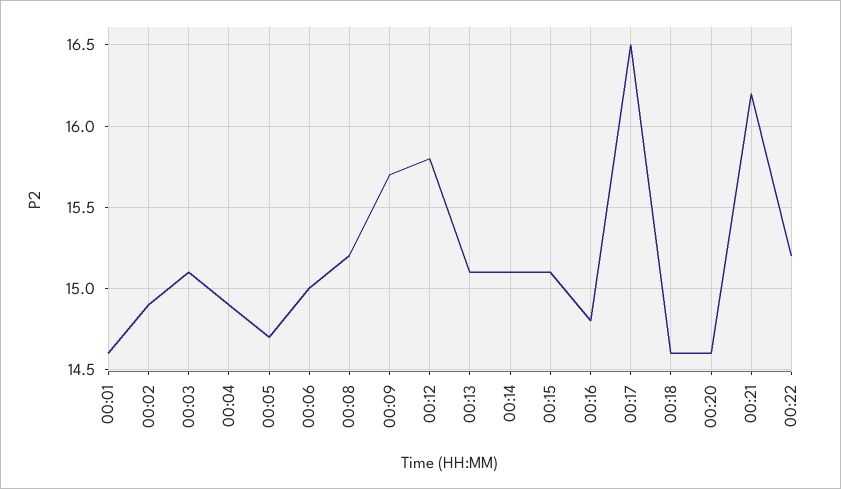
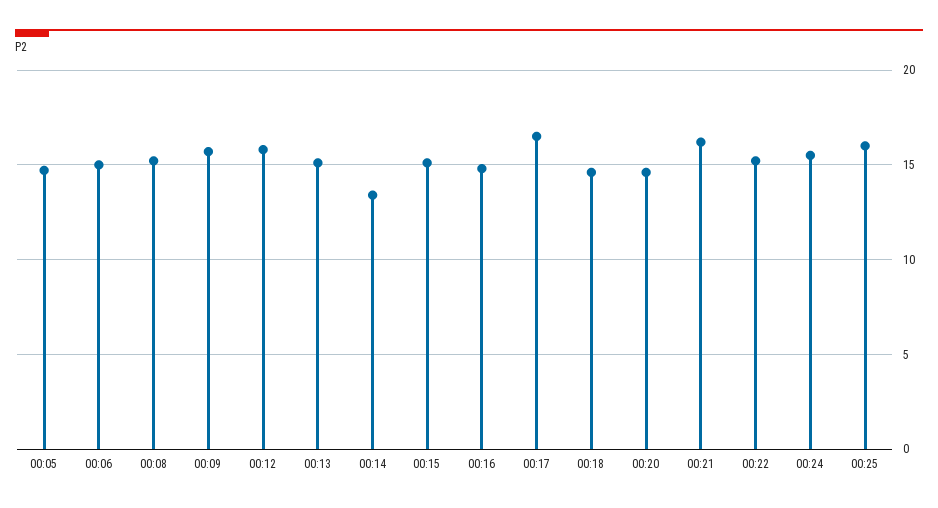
00:01: 14.6 -> none
00:02: 14.9 -> none
00:03: 15.1 -> none
00:04: 14.9 -> none
00:14: 15.1 -> 13.5
00:24: none -> 15.5
00:25: none -> 16

